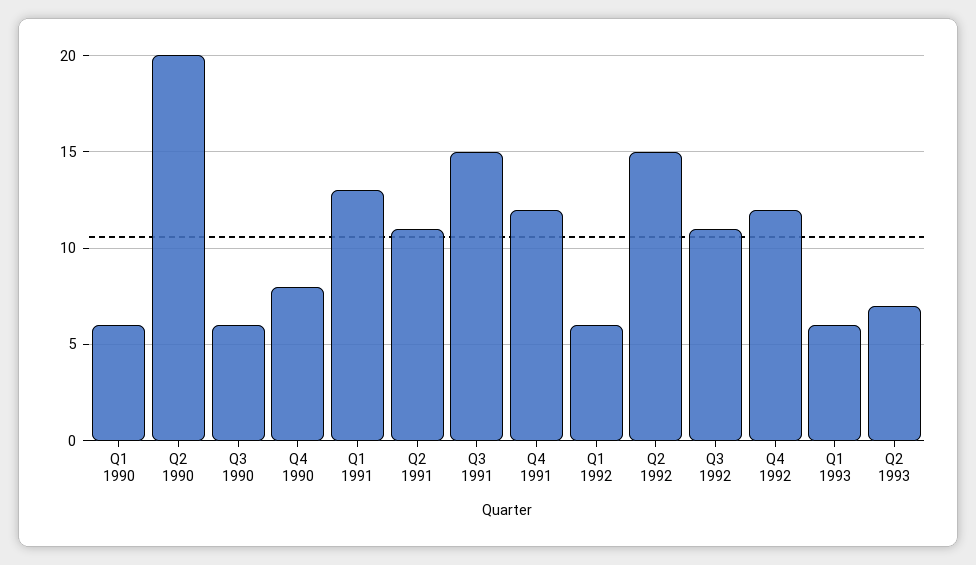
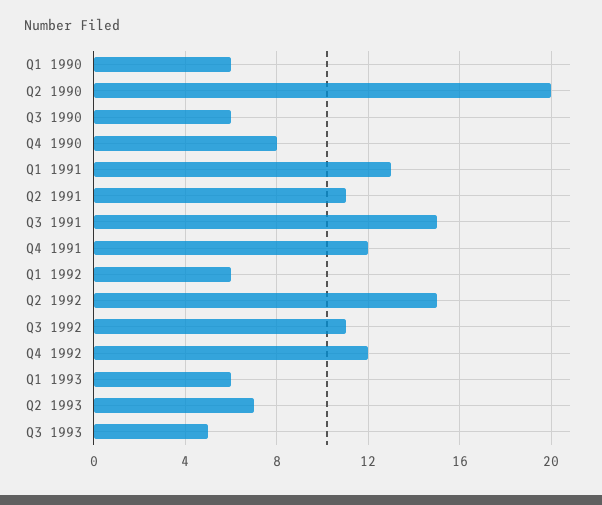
Q3 1993: none -> 5

